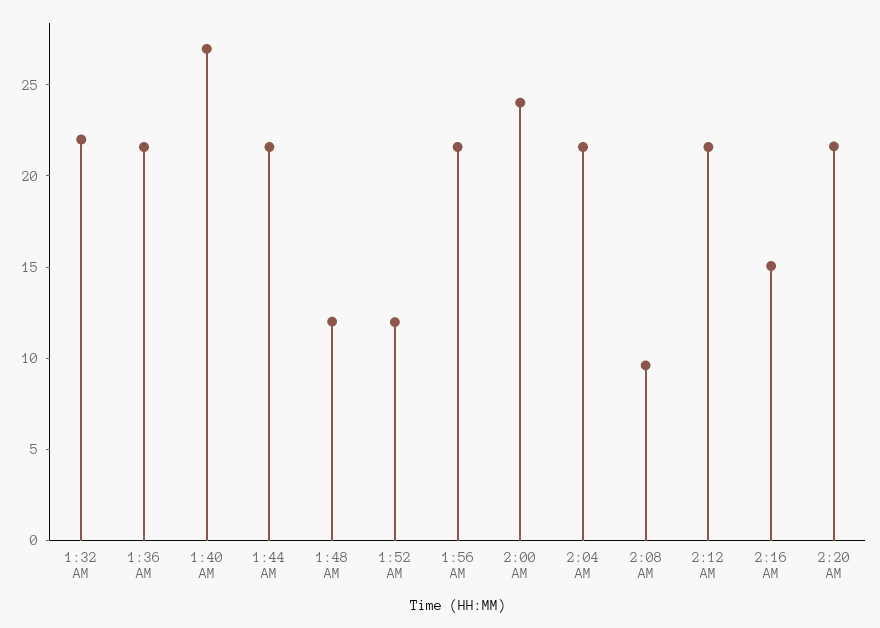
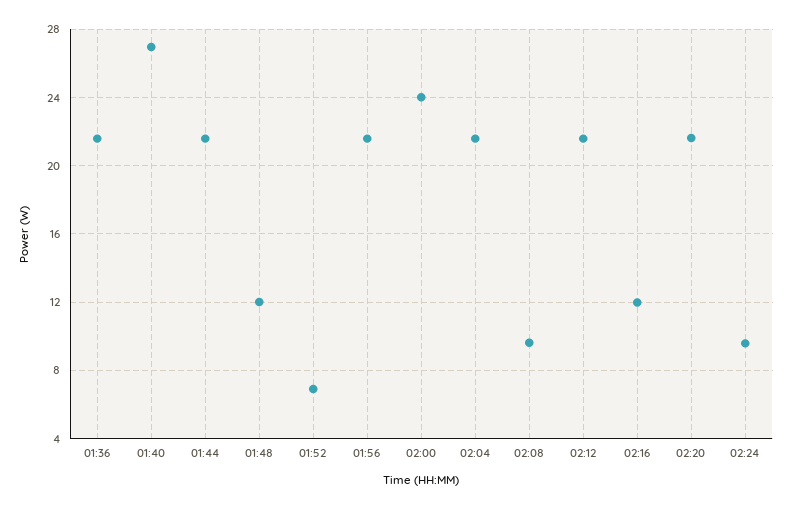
1:32 AM: 22 -> none
1:52 AM: 12 -> 7
2:16 AM: 15 -> 12
02:24: none -> 9.5

